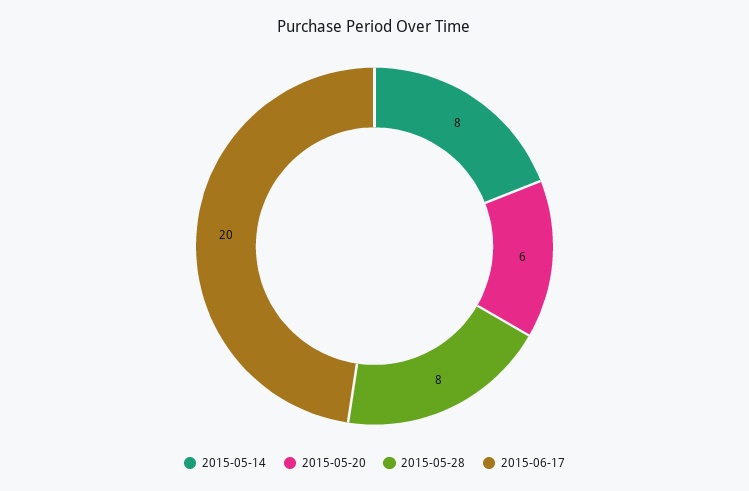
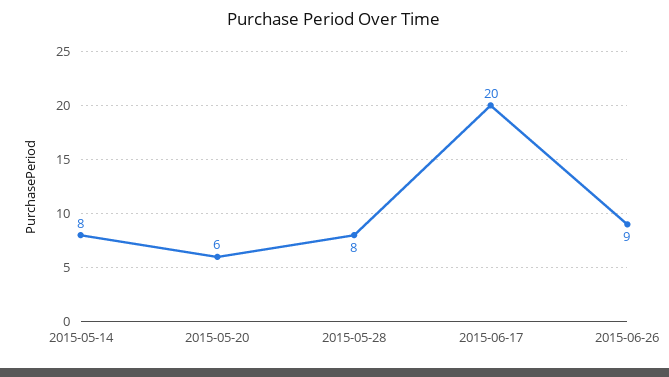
2015-06-26: none -> 9

